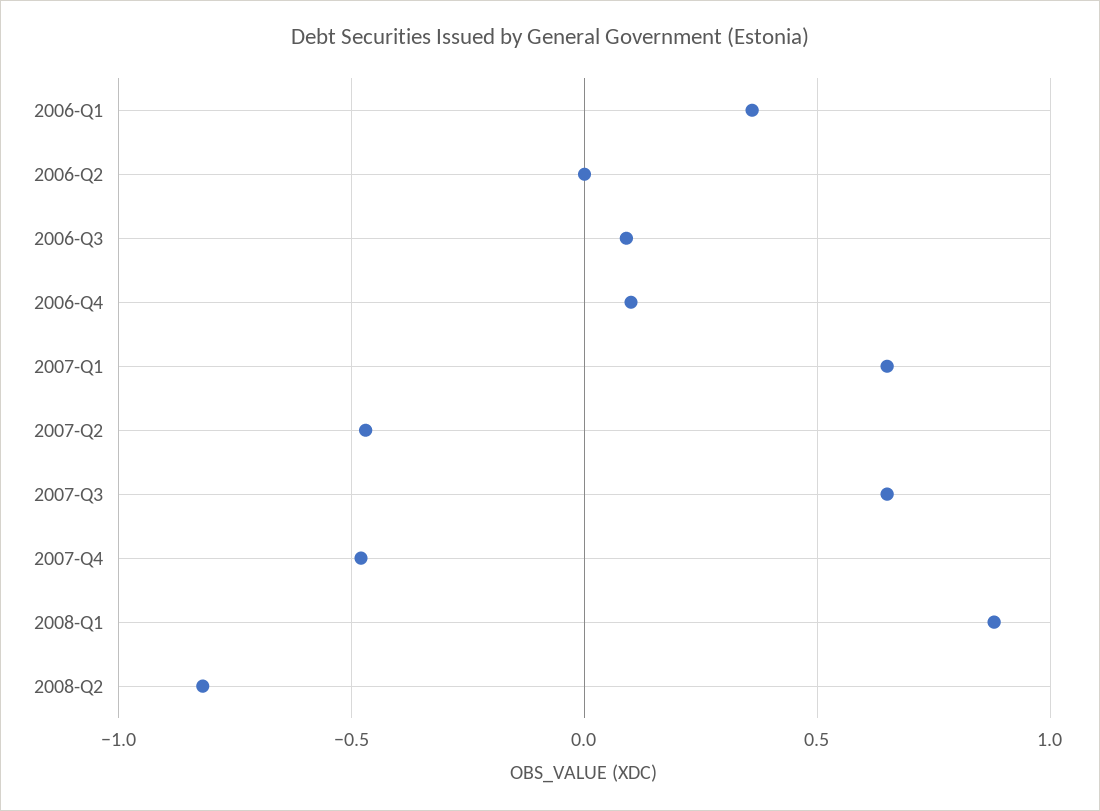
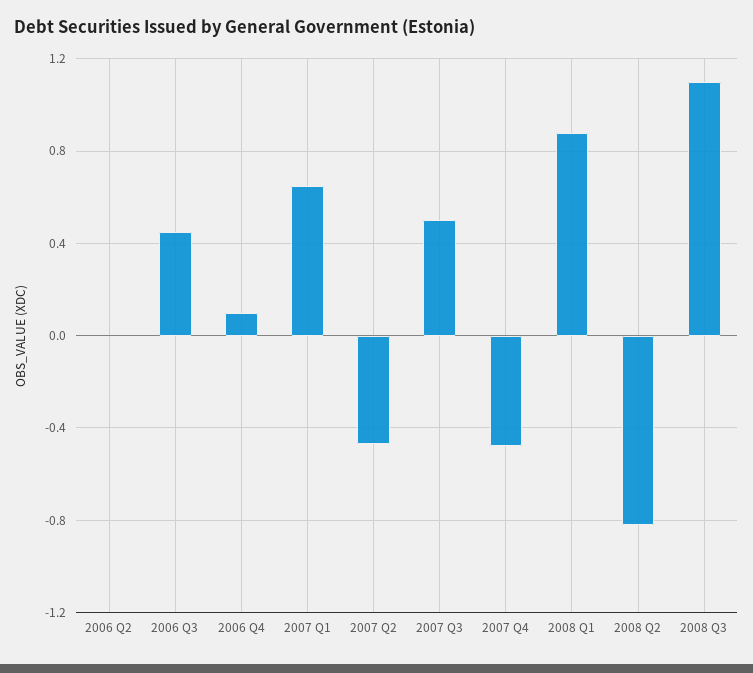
2006-Q1: 0.35 -> none
2006-Q3: 0.1 -> 0.45
2007-Q3: 0.65 -> 0.5
2008 Q3: none -> 1.1

